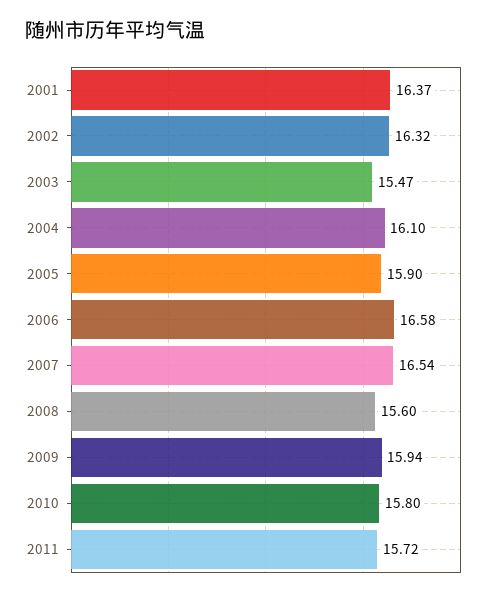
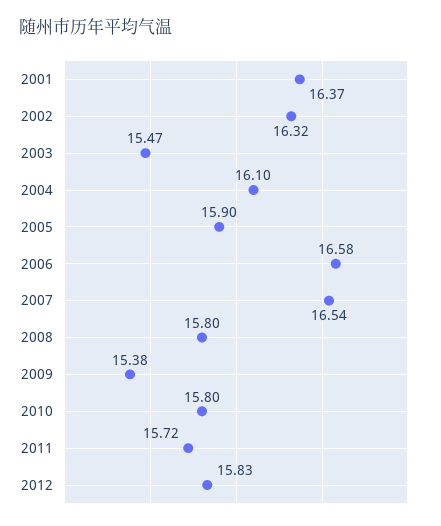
2008: 15.6 -> 15.8
2009: 15.94 -> 15.38
2012: none -> 15.83

